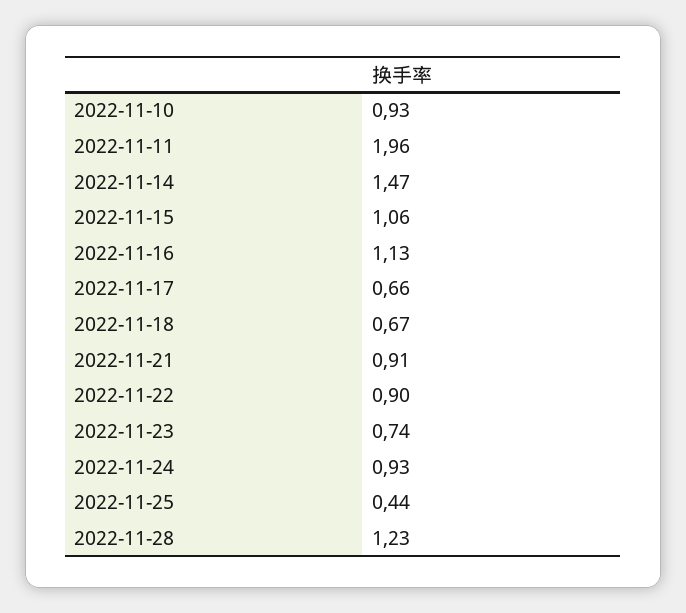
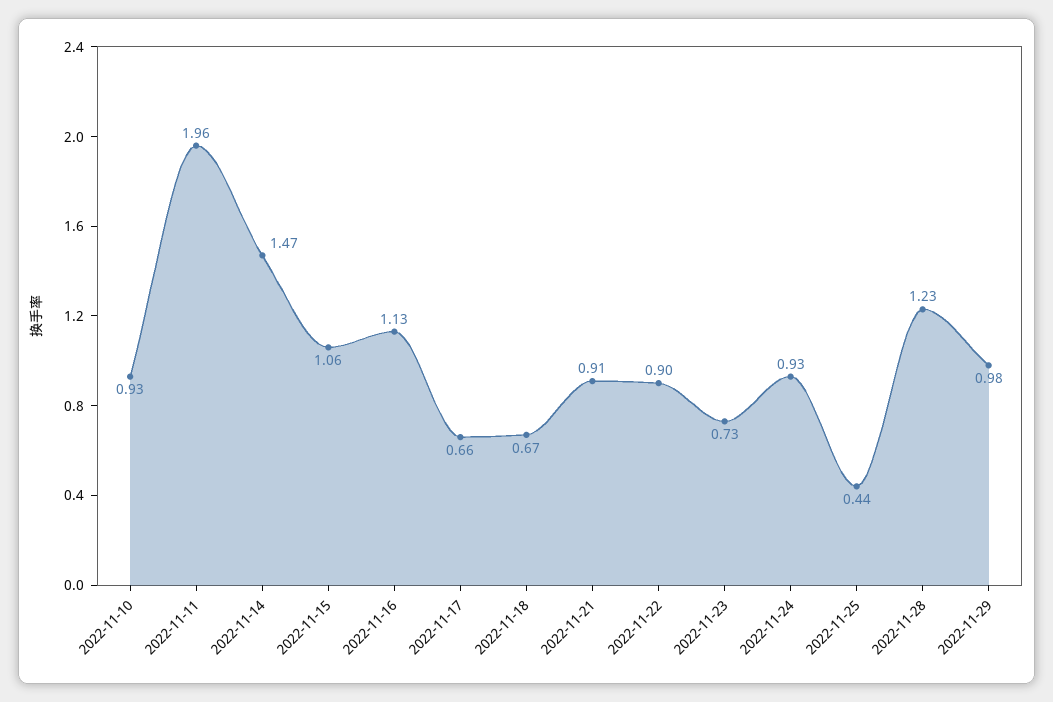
2022-11-23: 0.74 -> 0.73
2022-11-29: none -> 0.98

